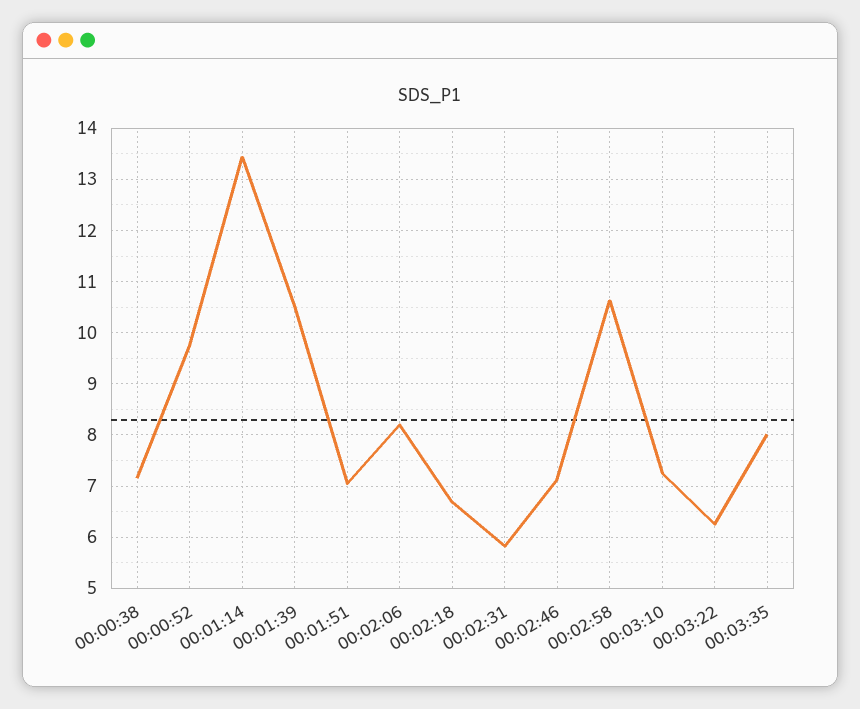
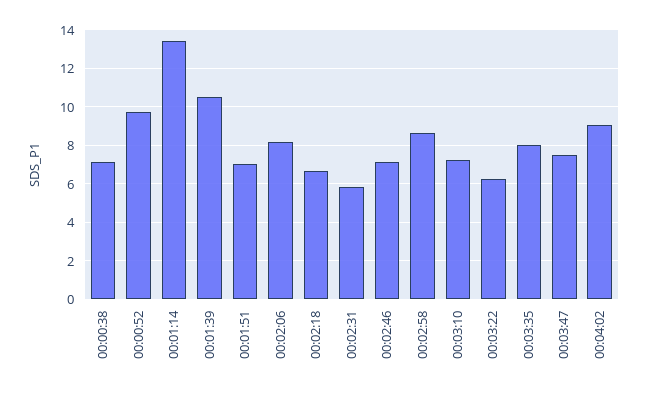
00:02:58: 10.6 -> 8.5
00:03:47: none -> 7.5
00:04:02: none -> 9

